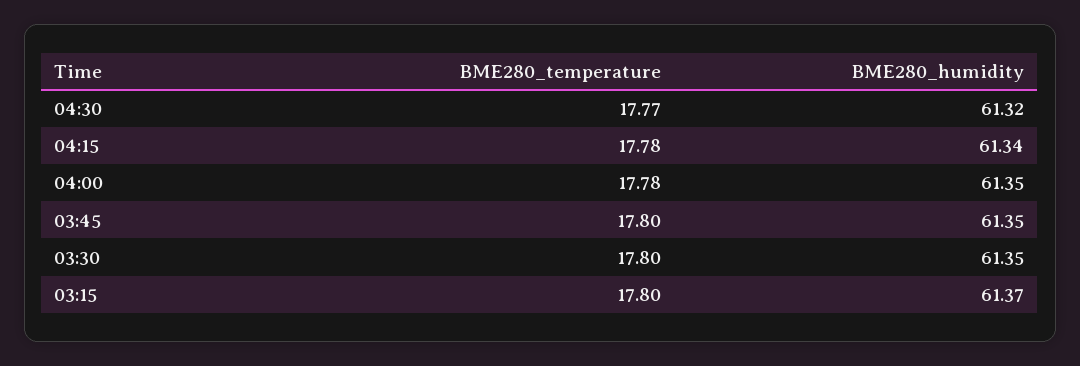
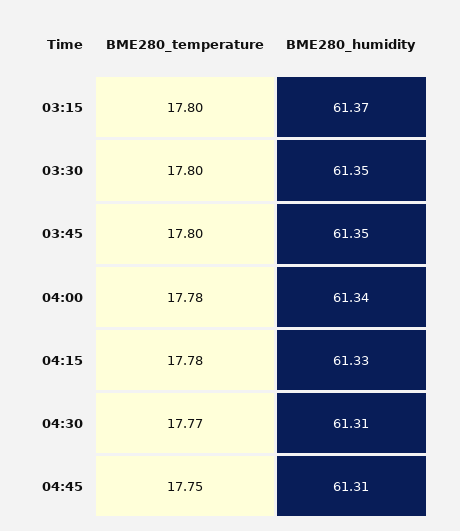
BME280_humidity, 04:30: 61.32 -> 61.31
BME280_humidity, 04:15: 61.34 -> 61.33
BME280_humidity, 04:00: 61.35 -> 61.34
BME280_temperature, 04:45: none -> 17.75
BME280_humidity, 04:45: none -> 61.31

